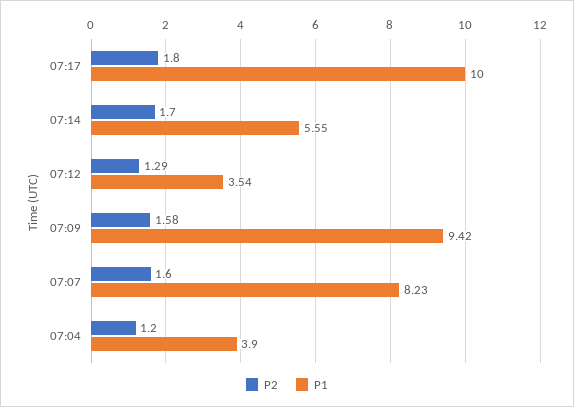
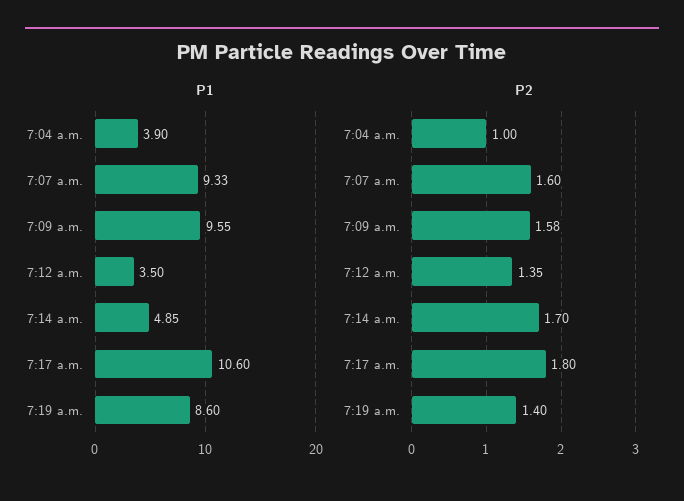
P1, 07:17: 10 -> 10.6
P1, 07:14: 5.55 -> 4.85
P2, 07:12: 1.29 -> 1.35
P1, 07:12: 3.54 -> 3.5
P1, 07:09: 9.42 -> 9.55
P1, 07:07: 8.23 -> 9.33
P2, 07:04: 1.2 -> 1
P1, 7:19 a.m.: none -> 8.6
P2, 7:19 a.m.: none -> 1.4

